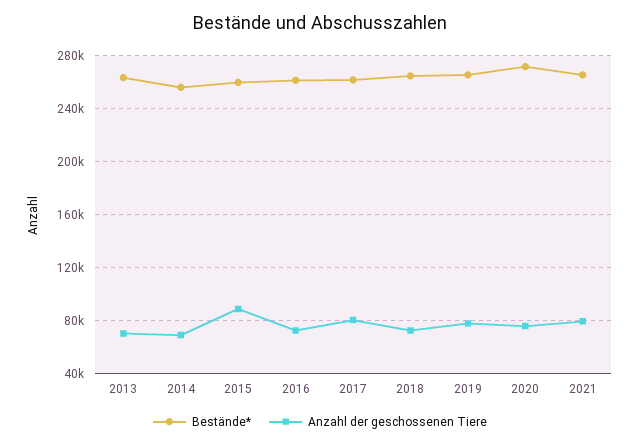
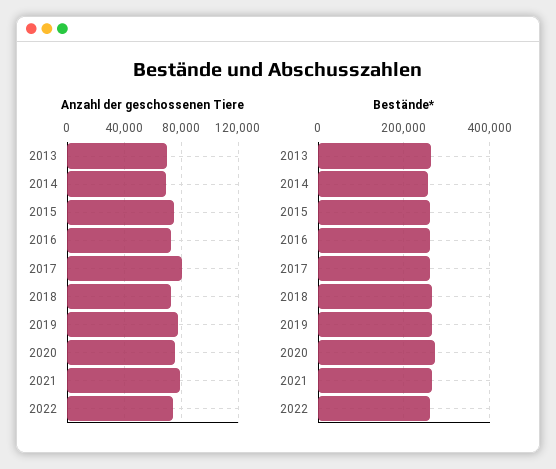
Anzahl der geschossenen Tiere, 2015: 90000 -> 75000
Anzahl der geschossenen Tiere, 2022: none -> 75000
Bestände*, 2022: none -> 260000

